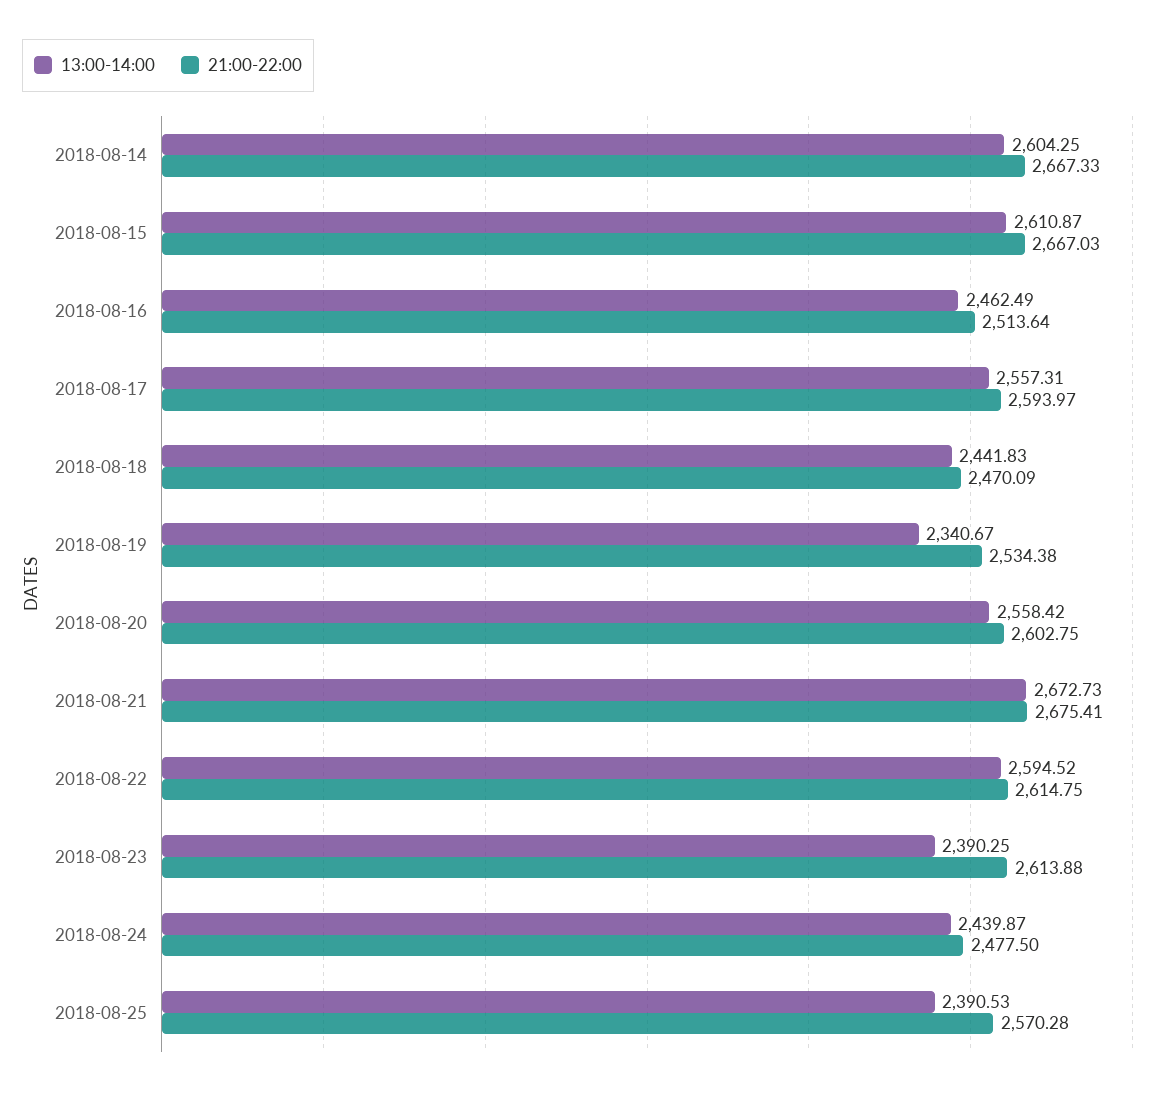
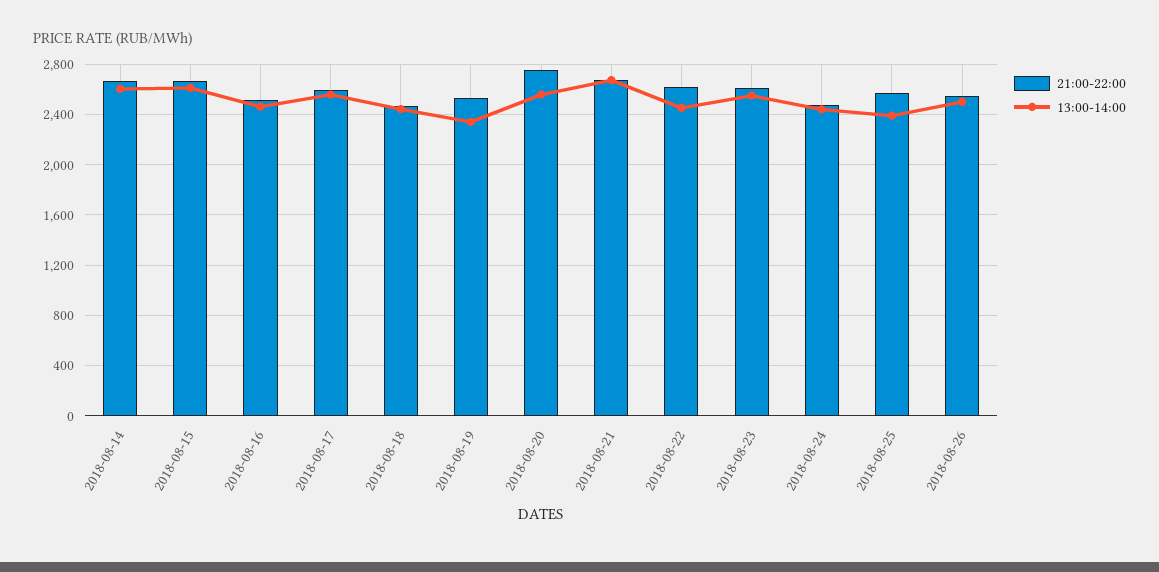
21:00-22:00, 2018-08-20: 2602.75 -> 2750
13:00-14:00, 2018-08-22: 2594.52 -> 2450
13:00-14:00, 2018-08-23: 2390.25 -> 2550
21:00-22:00, 2018-08-26: none -> 2550
13:00-14:00, 2018-08-26: none -> 2500

